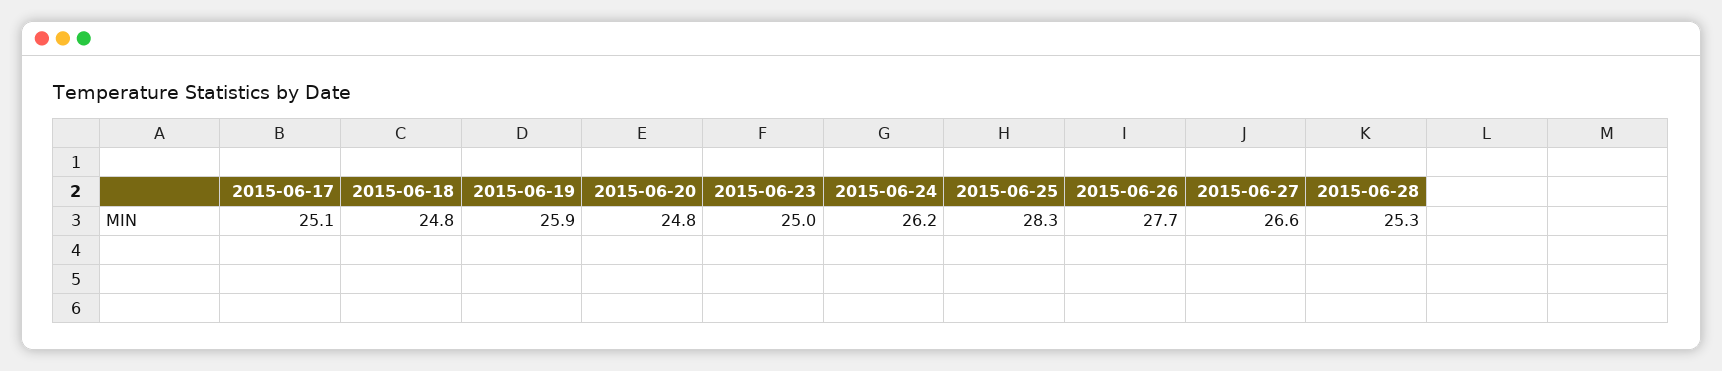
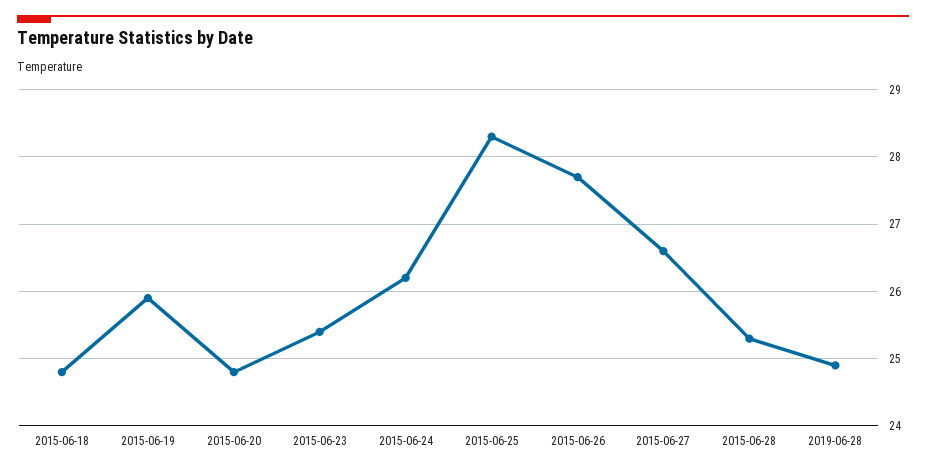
2015-06-17: 25.1 -> none
2015-06-23: 25 -> 25.4
2019-06-28: none -> 24.9

